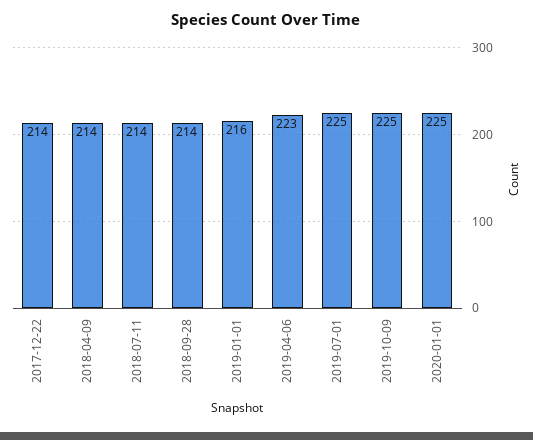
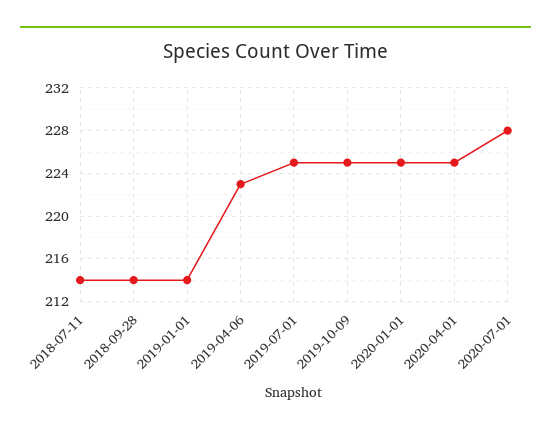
2017-12-22: 214 -> none
2018-04-09: 214 -> none
2019-01-01: 216 -> 214
2020-04-01: none -> 225
2020-07-01: none -> 228

